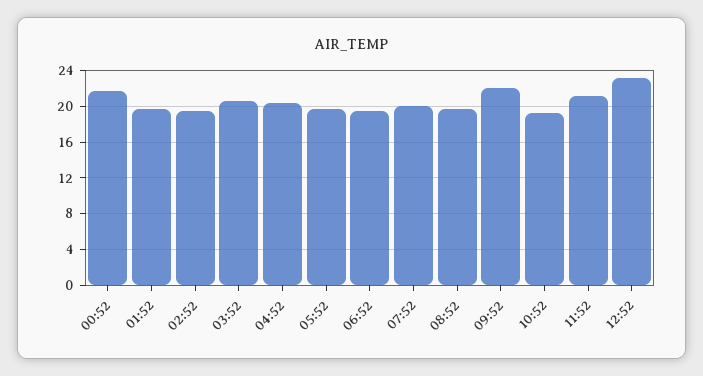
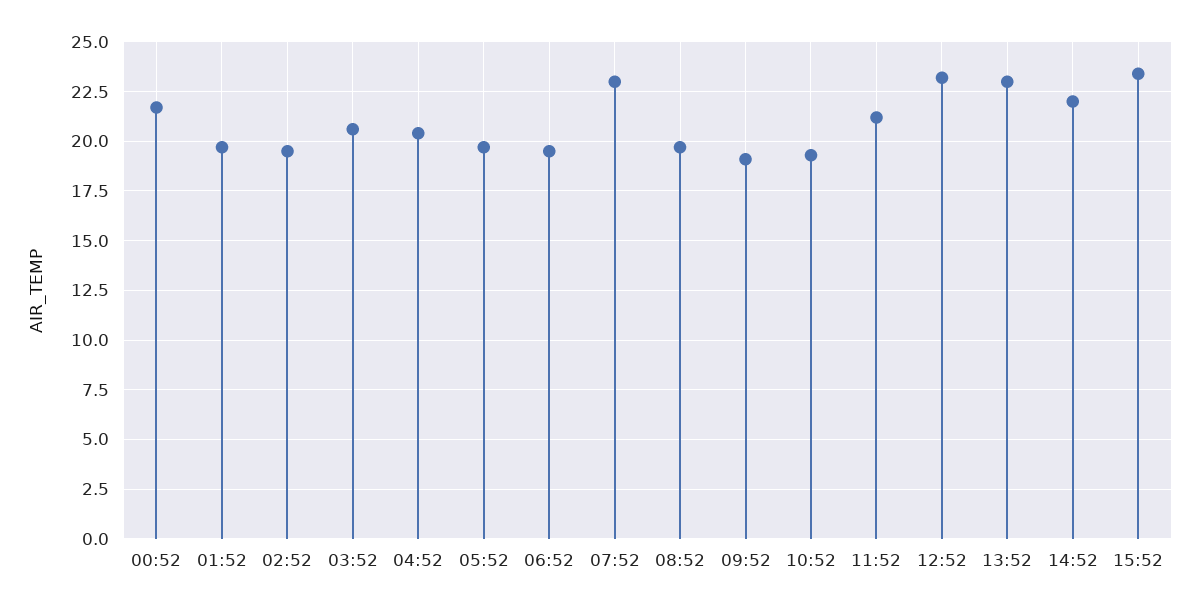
07:52: 20 -> 23
09:52: 22 -> 19
13:52: none -> 23
14:52: none -> 22
15:52: none -> 23.5

